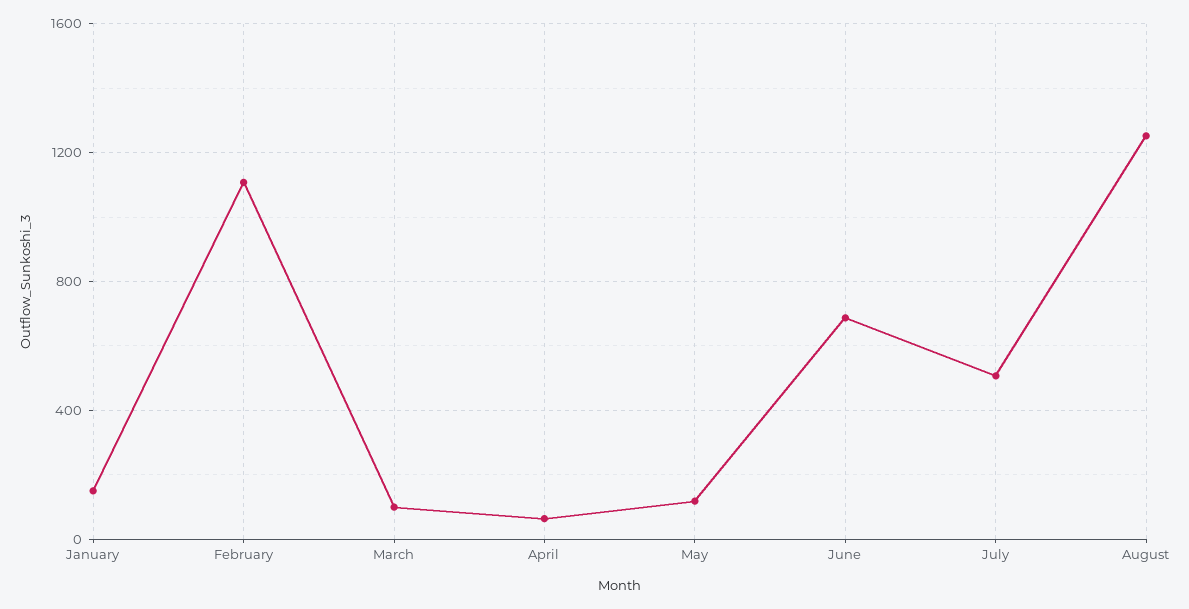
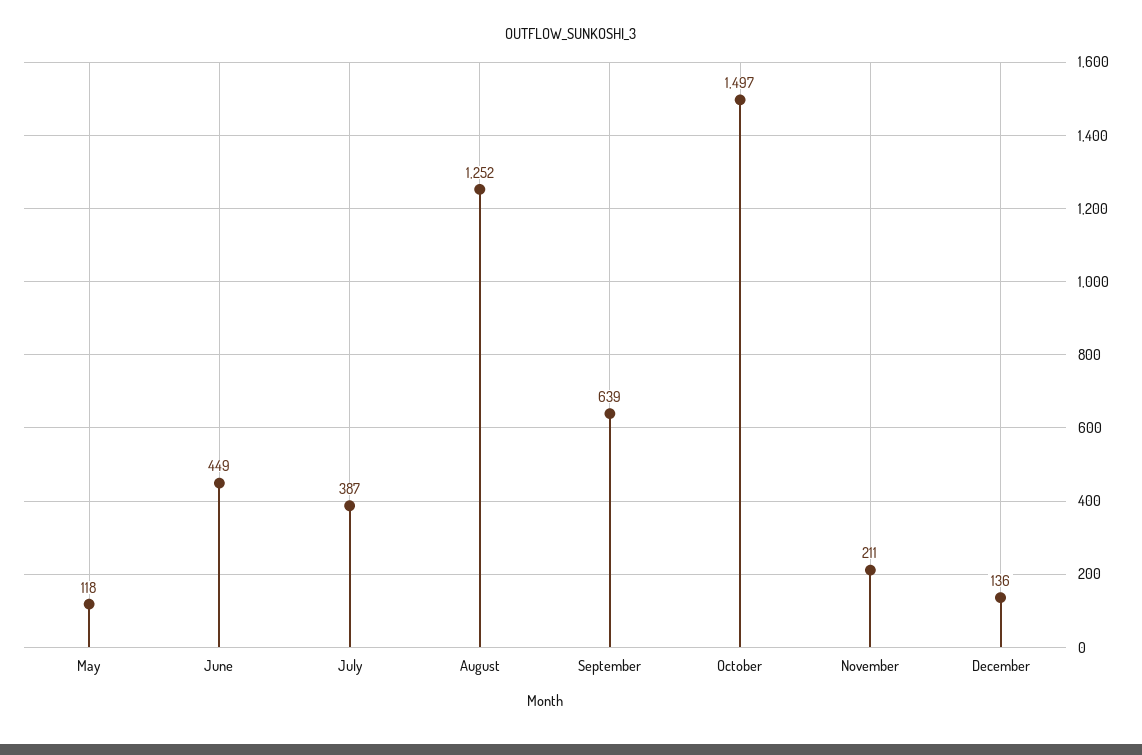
January: 150 -> none
February: 1100 -> none
March: 100 -> none
April: 50 -> none
June: 700 -> 449
July: 500 -> 387
September: none -> 639
October: none -> 1497
November: none -> 211
December: none -> 136

